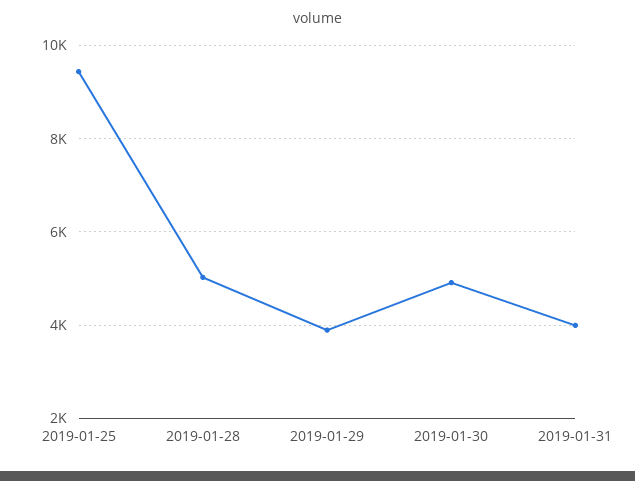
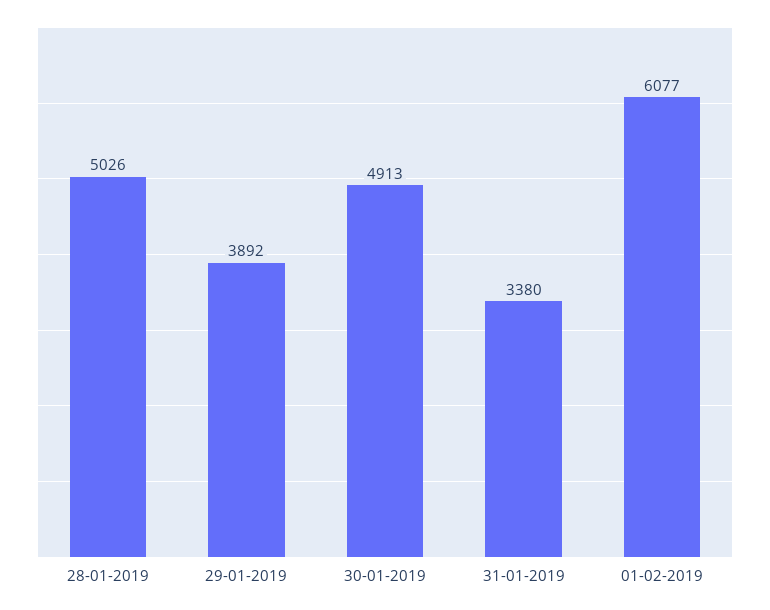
2019-01-25: 9400 -> none
2019-01-31: 4000 -> 3380
01-02-2019: none -> 6077

